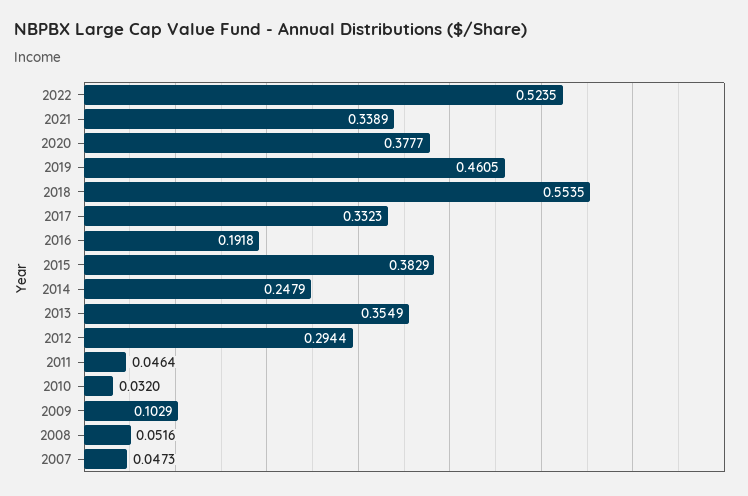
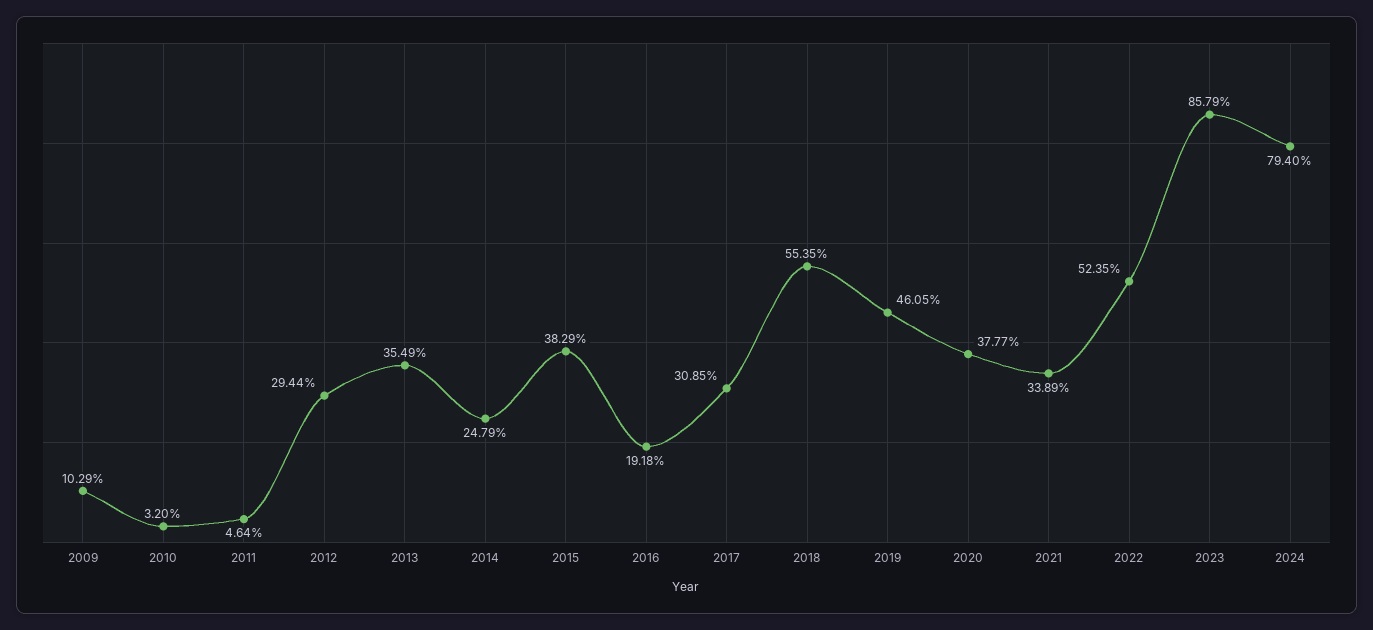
2017: 0.3323 -> 0.3085
2008: 0.0516 -> none
2007: 0.0473 -> none
2023: none -> 0.8579
2024: none -> 0.794

